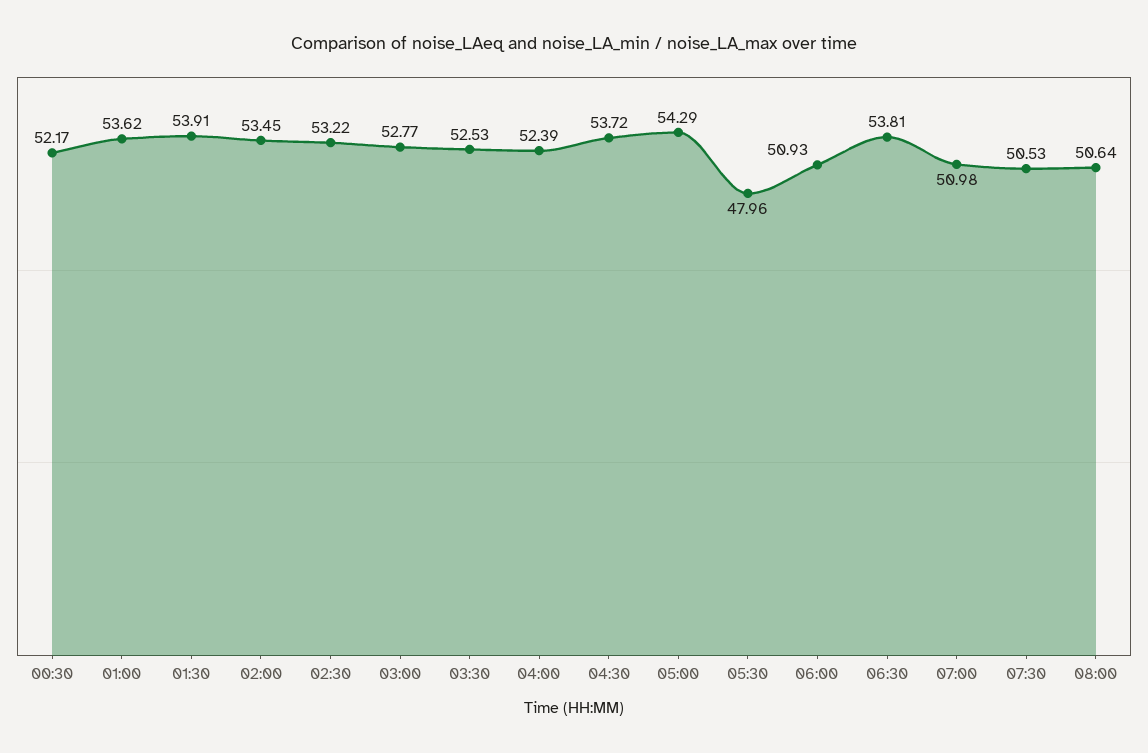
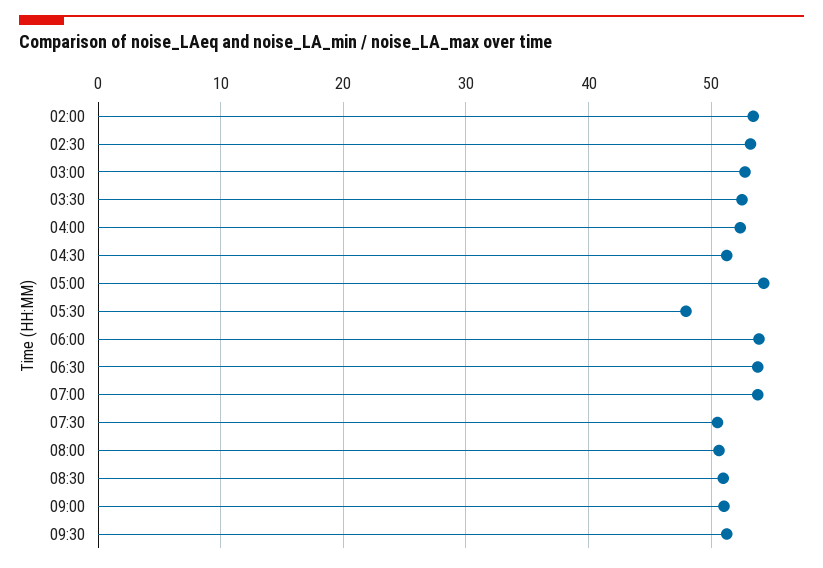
00:30: 52.17 -> none
01:00: 53.62 -> none
01:30: 53.91 -> none
04:30: 53.72 -> 51
06:00: 50.93 -> 54
07:00: 50.98 -> 54
08:30: none -> 51
09:00: none -> 51
09:30: none -> 51

